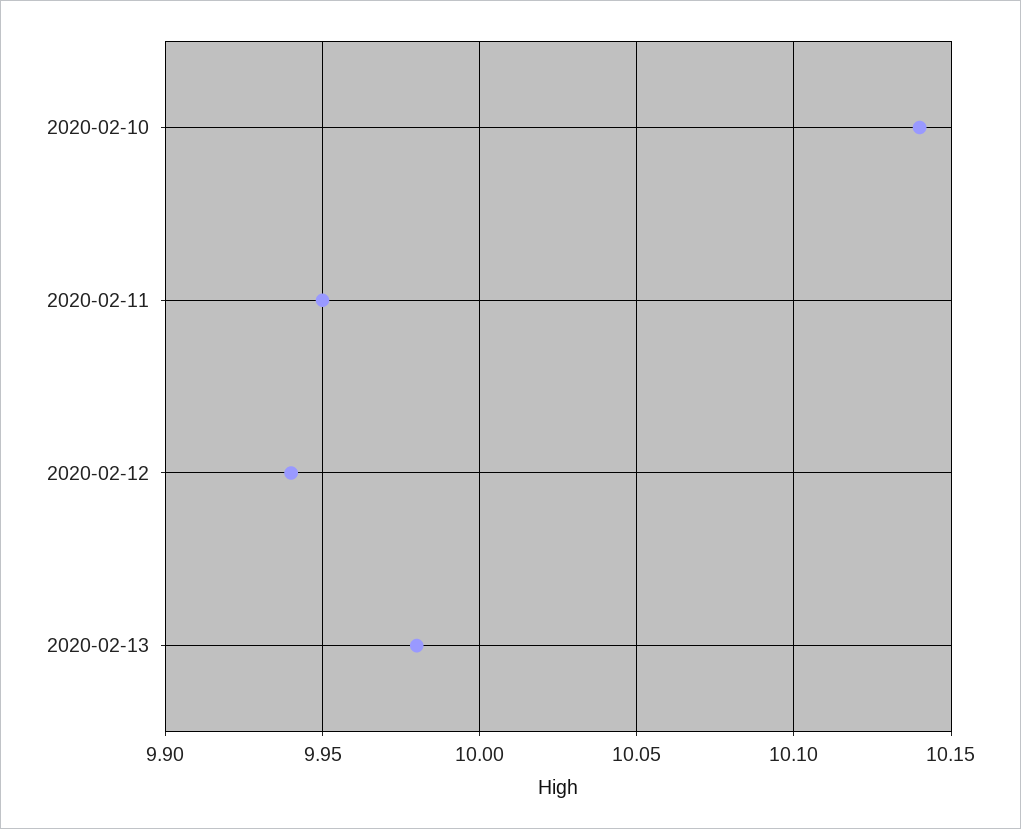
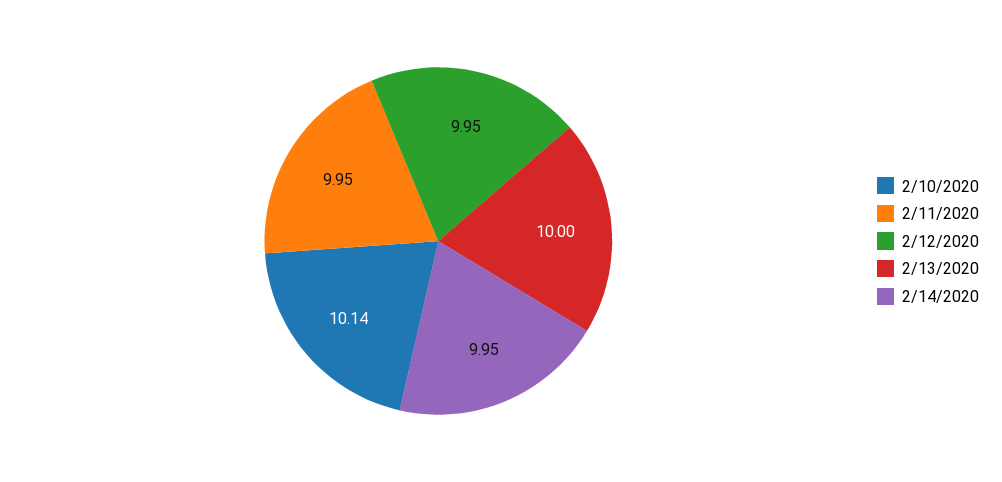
2020-02-12: 9.94 -> 9.95
2020-02-13: 9.98 -> 10
2/14/2020: none -> 9.95

